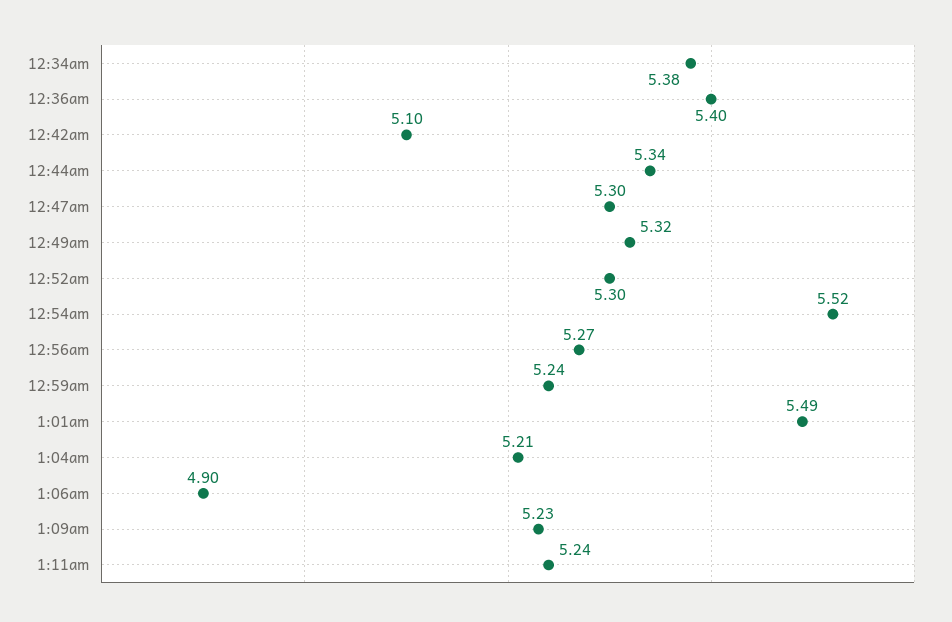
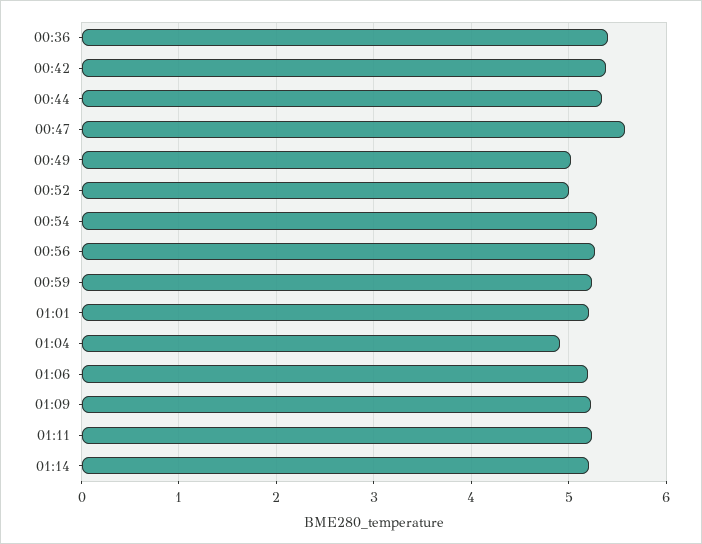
12:34am: 5.38 -> none
12:42am: 5.1 -> 5.4
12:47am: 5.3 -> 5.6
12:49am: 5.32 -> 5
12:52am: 5.3 -> 5
12:54am: 5.52 -> 5.3
1:01am: 5.49 -> 5.2
1:04am: 5.21 -> 4.9
1:06am: 4.9 -> 5.2
01:14: none -> 5.2

